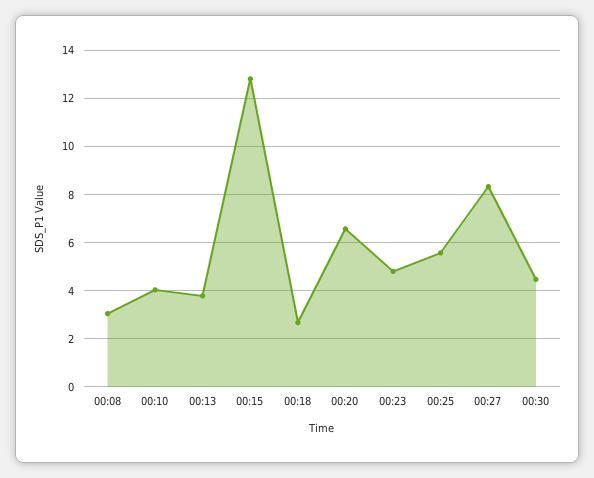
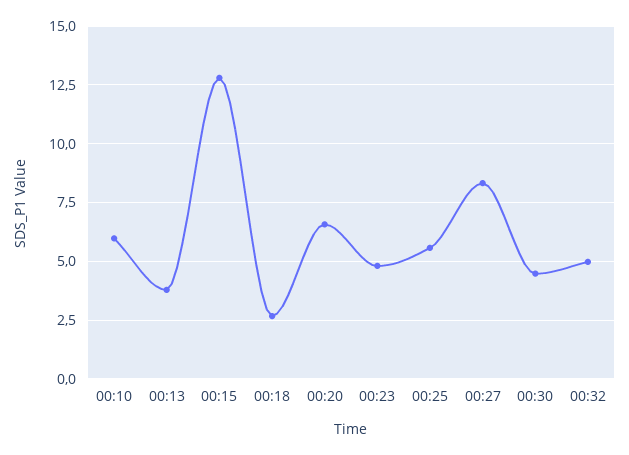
00:08: 3 -> none
00:10: 4 -> 6
00:32: none -> 5

